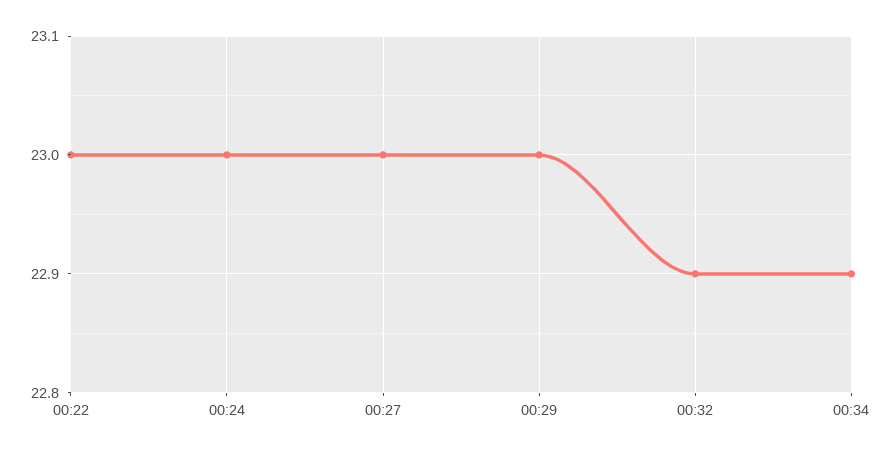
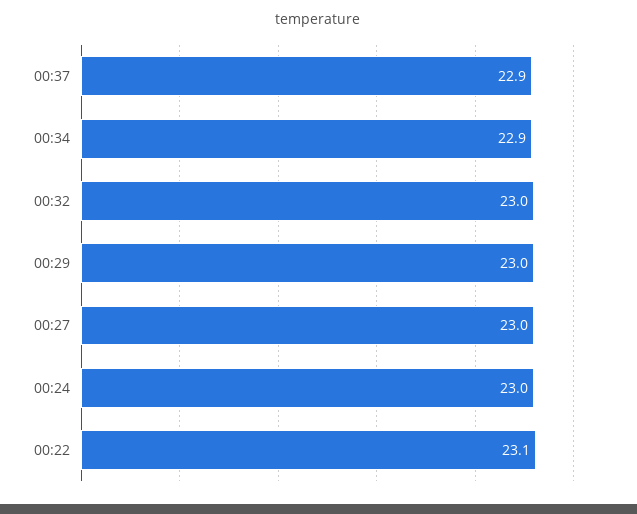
00:22: 23 -> 23.1
00:32: 22.9 -> 23
00:37: none -> 22.9

